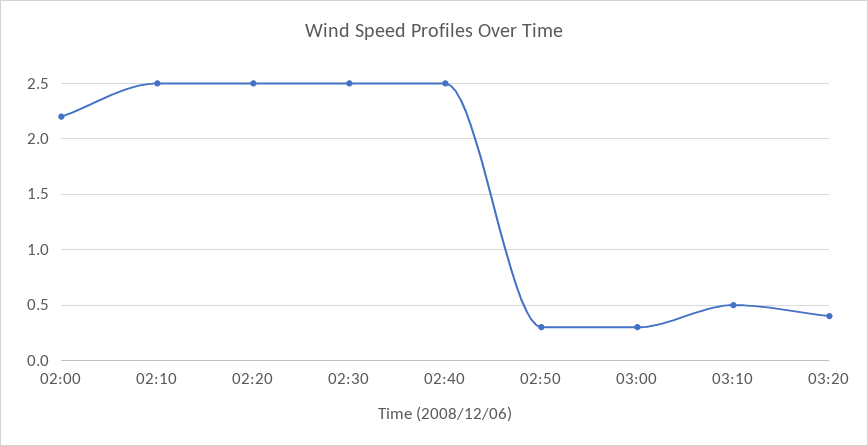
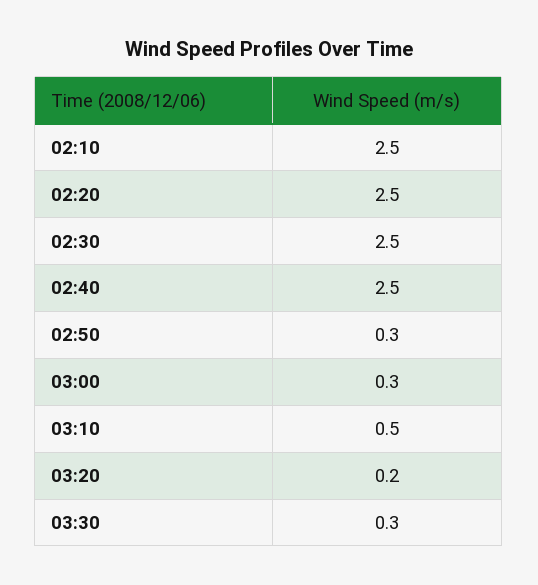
02:00: 2.2 -> none
03:20: 0.4 -> 0.2
03:30: none -> 0.3

